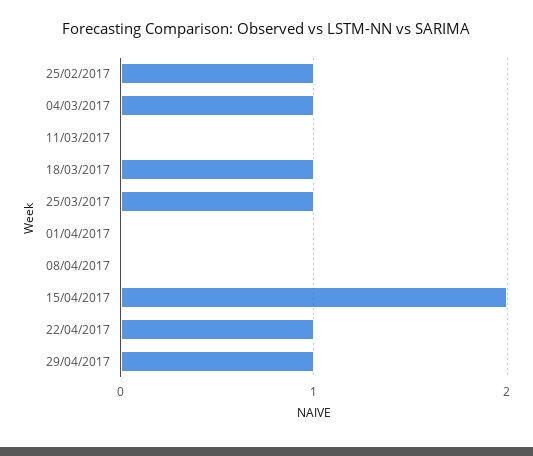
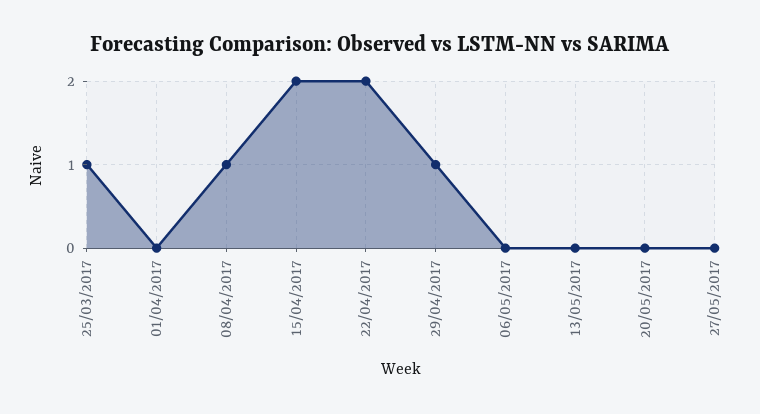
25/02/2017: 1 -> none
04/03/2017: 1 -> none
11/03/2017: 0 -> none
18/03/2017: 1 -> none
08/04/2017: 0 -> 1
22/04/2017: 1 -> 2
06/05/2017: none -> 0
13/05/2017: none -> 0
20/05/2017: none -> 0
27/05/2017: none -> 0

